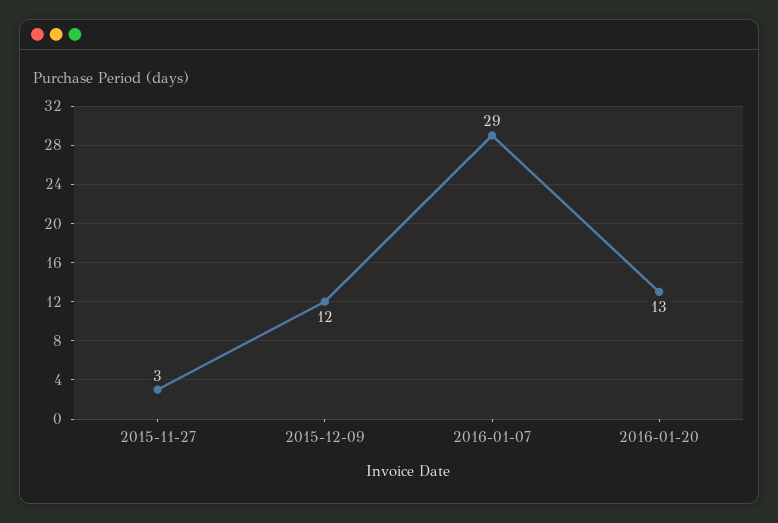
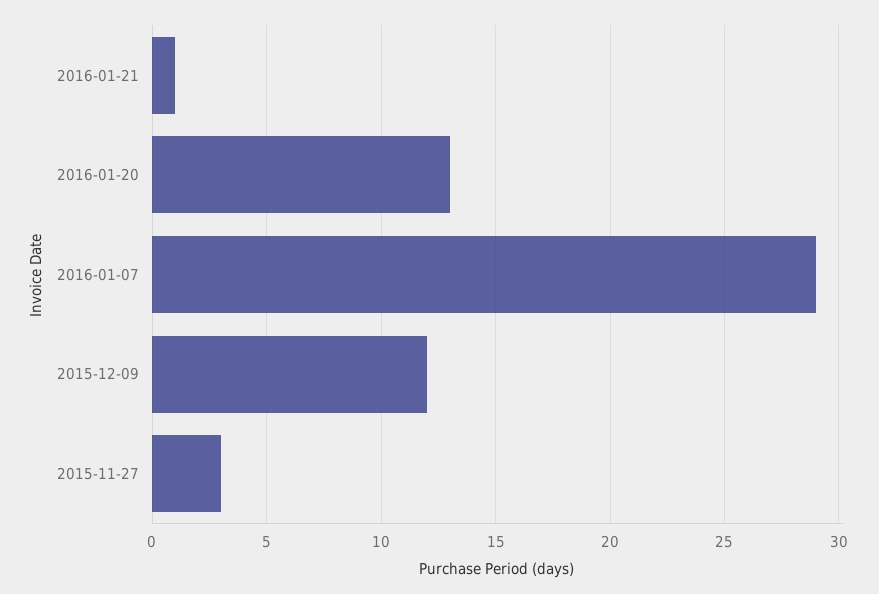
2016-01-21: none -> 1

